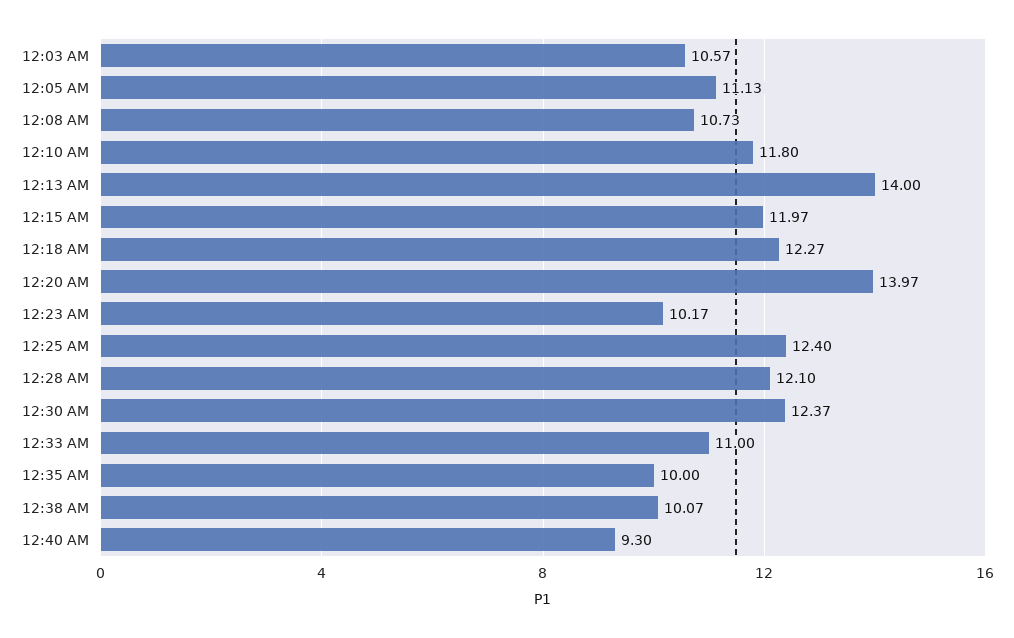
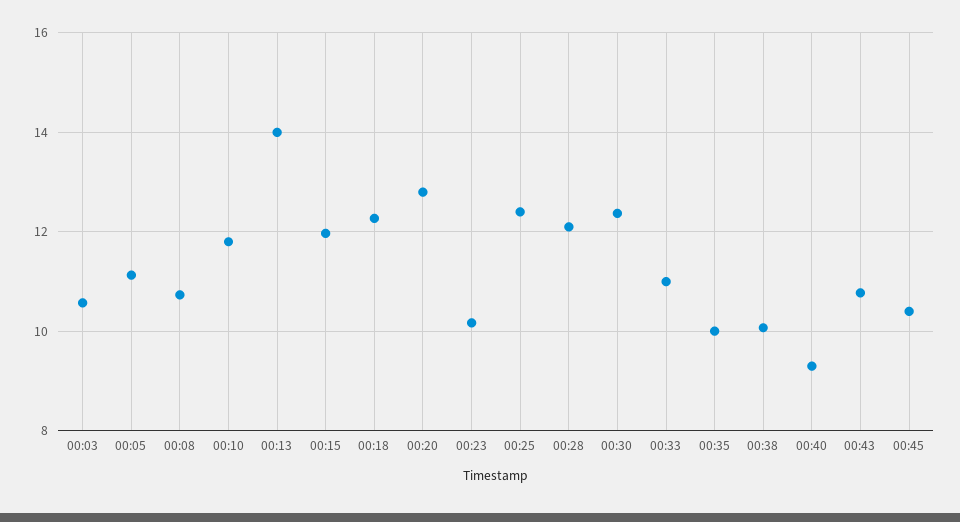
12:20 AM: 13.97 -> 12.8
00:43: none -> 10.8
00:45: none -> 10.4

